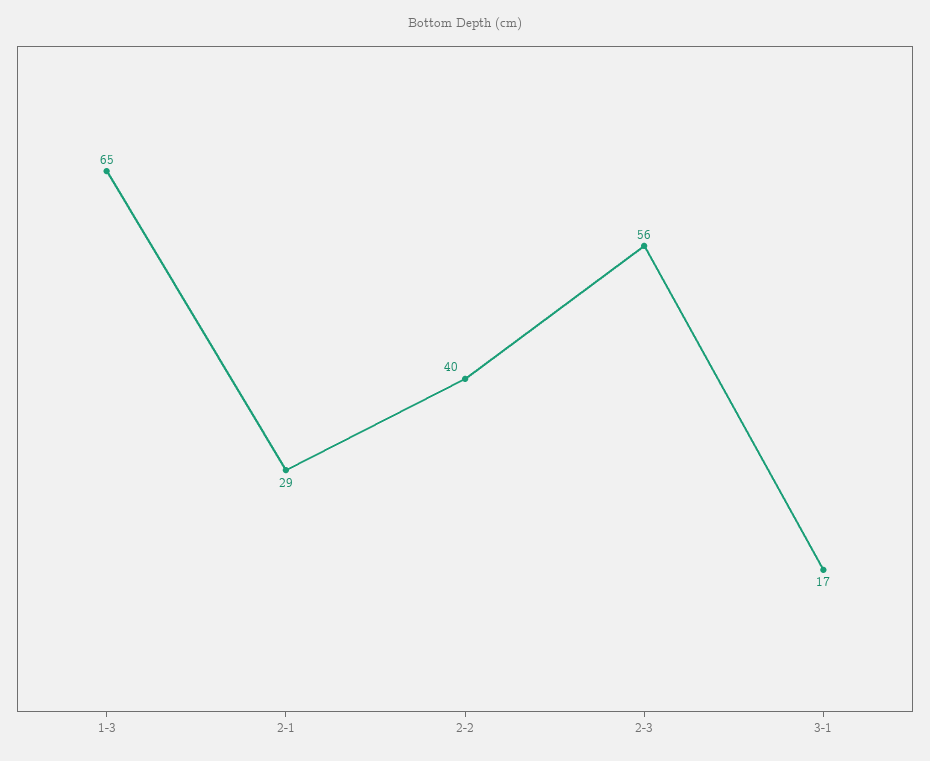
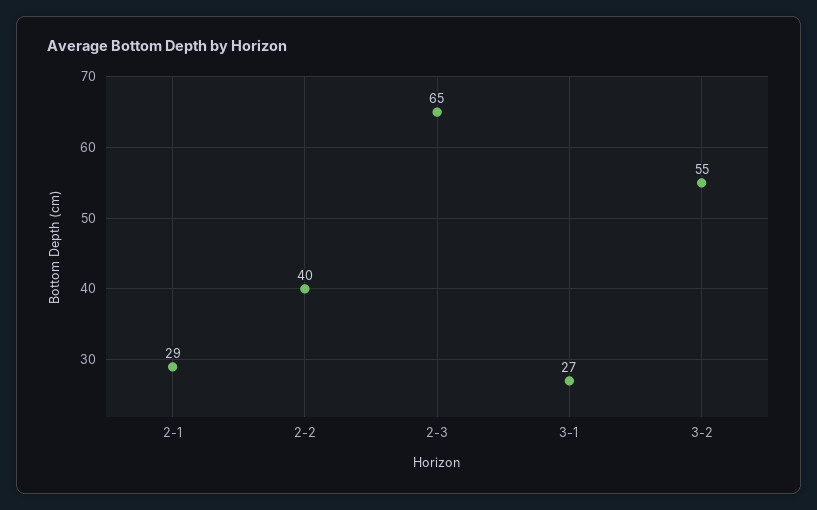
1-3: 65 -> none
2-3: 56 -> 65
3-1: 17 -> 27
3-2: none -> 55

